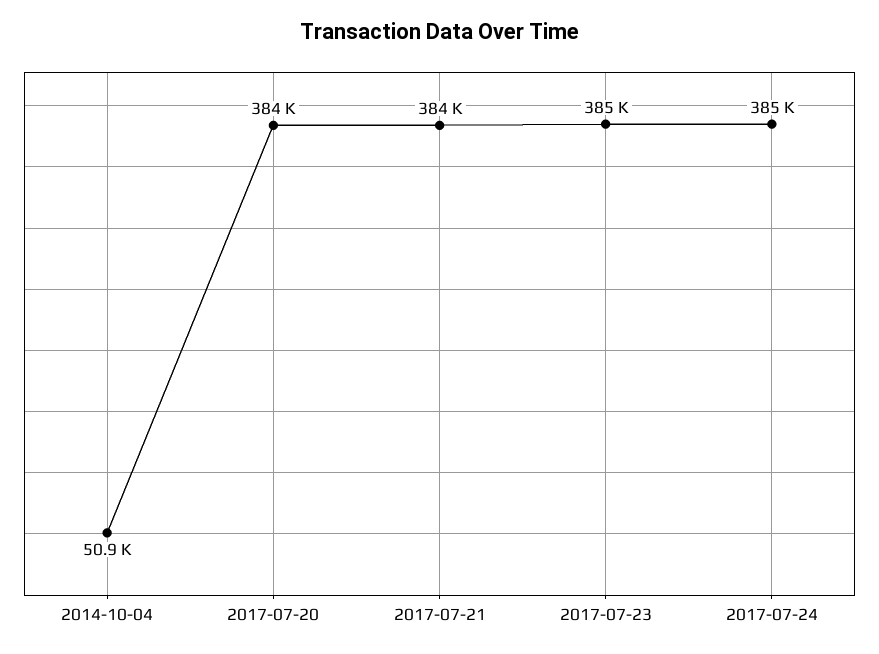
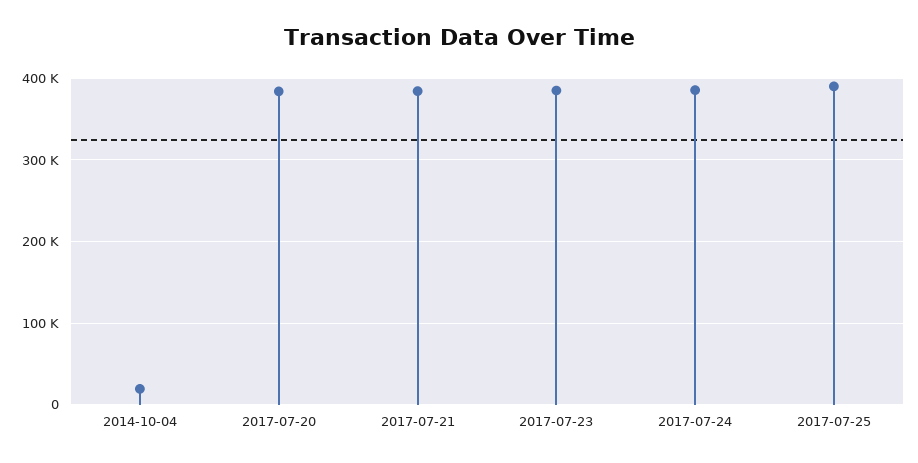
2014-10-04: 50900 -> 20000
2017-07-25: none -> 390000

